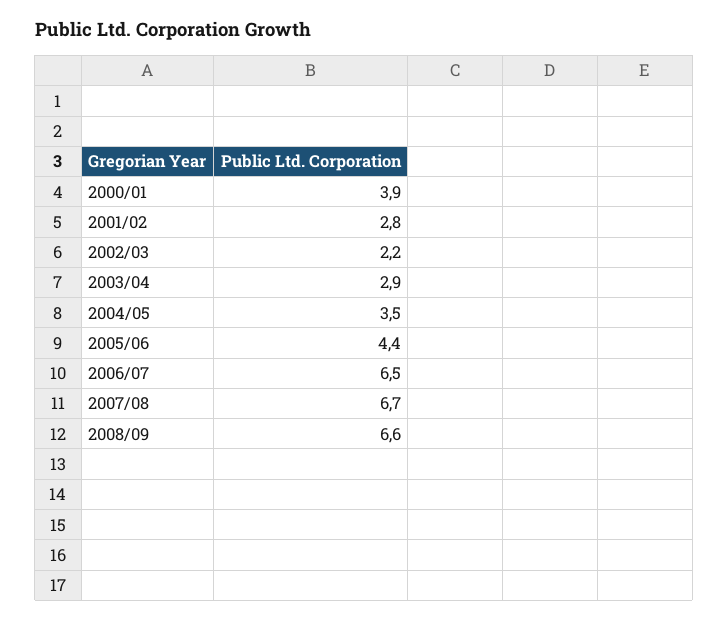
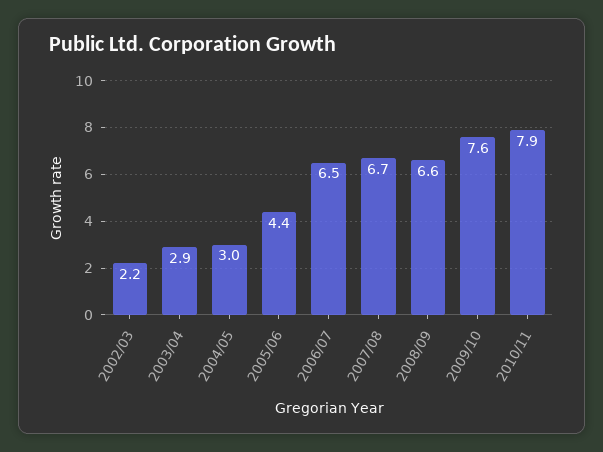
2000/01: 3.9 -> none
2001/02: 2.8 -> none
2004/05: 3.5 -> 3
2009/10: none -> 7.6
2010/11: none -> 7.9

